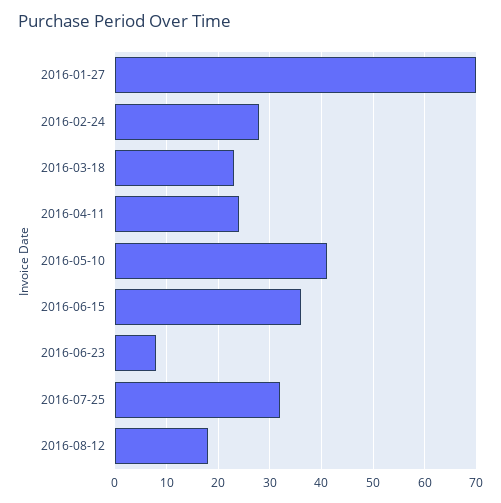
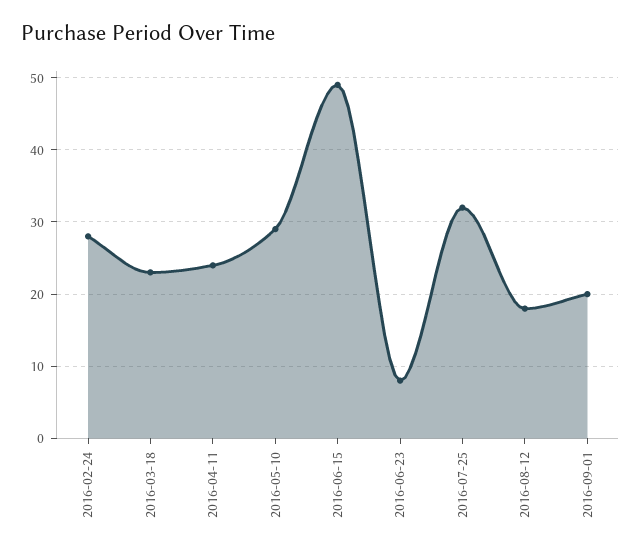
2016-01-27: 70 -> none
2016-05-10: 40 -> 29
2016-06-15: 35 -> 49
2016-09-01: none -> 20

